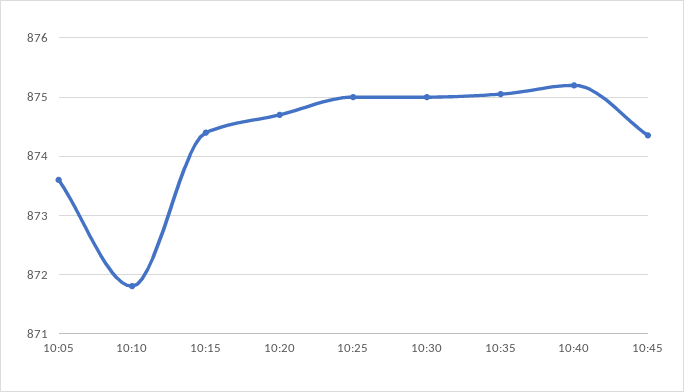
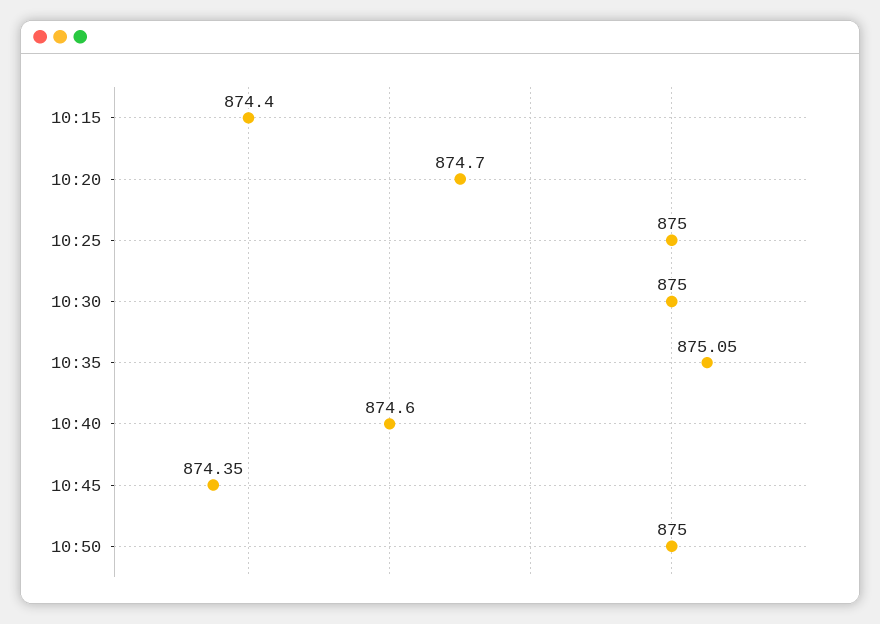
10:05: 873.6 -> none
10:10: 871.8 -> none
10:40: 875.2 -> 874.6
10:50: none -> 875

